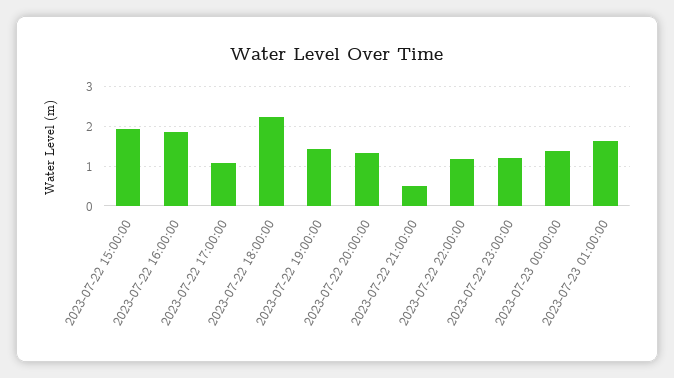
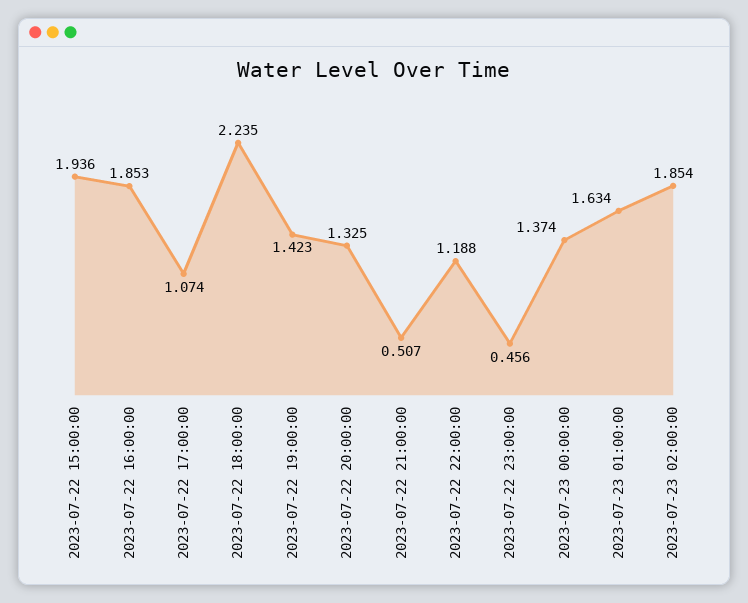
2023-07-22 23:00:00: 1.2 -> 0.456
2023-07-23 02:00:00: none -> 1.854

